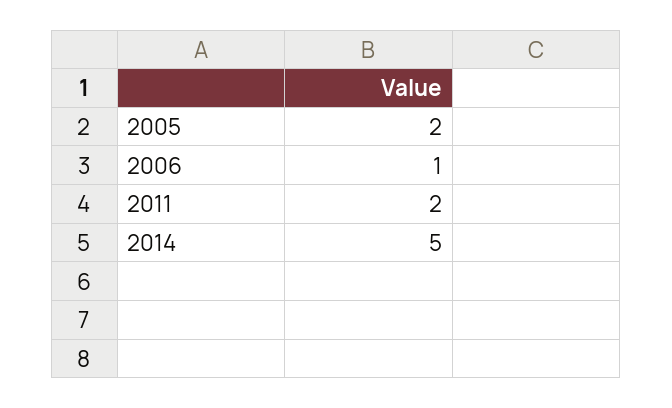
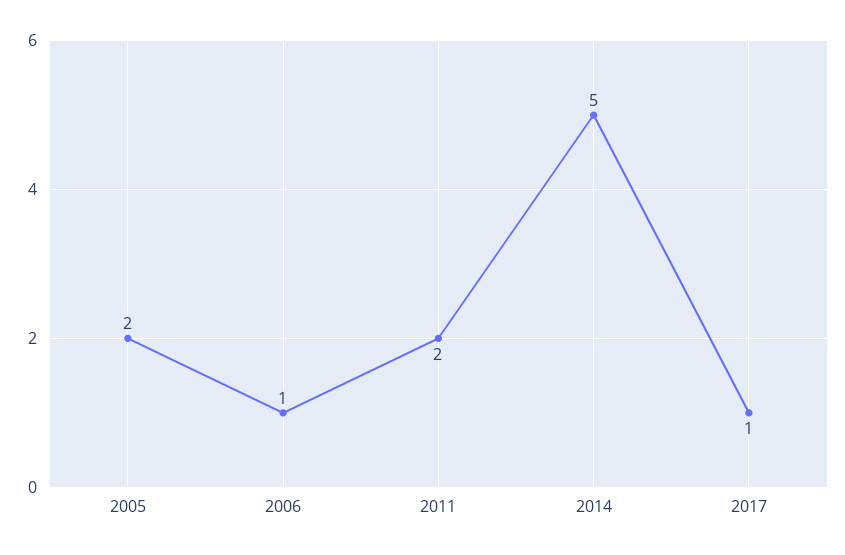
2017: none -> 1

